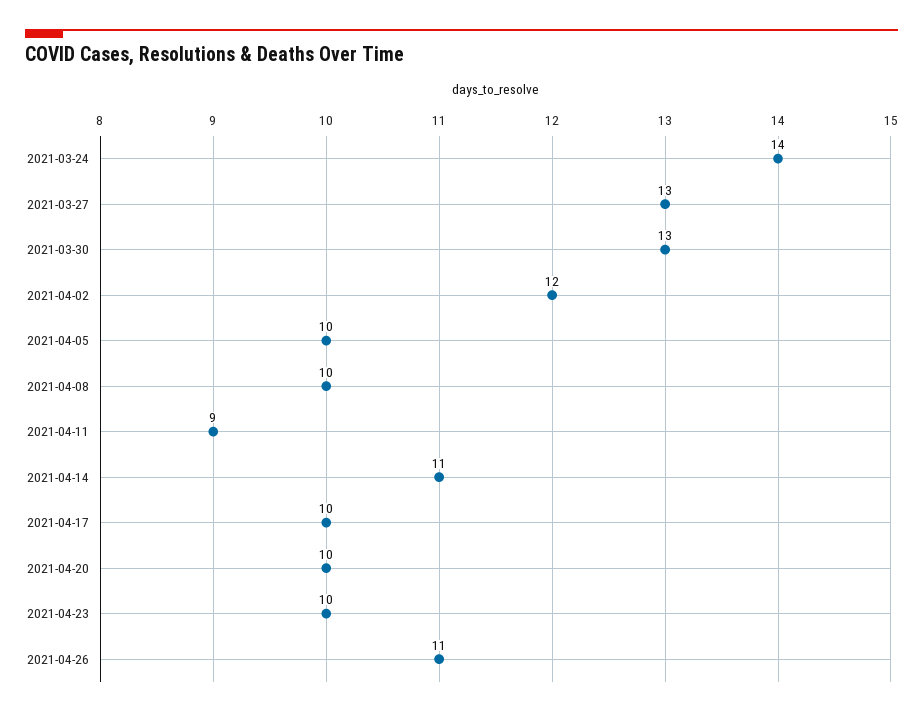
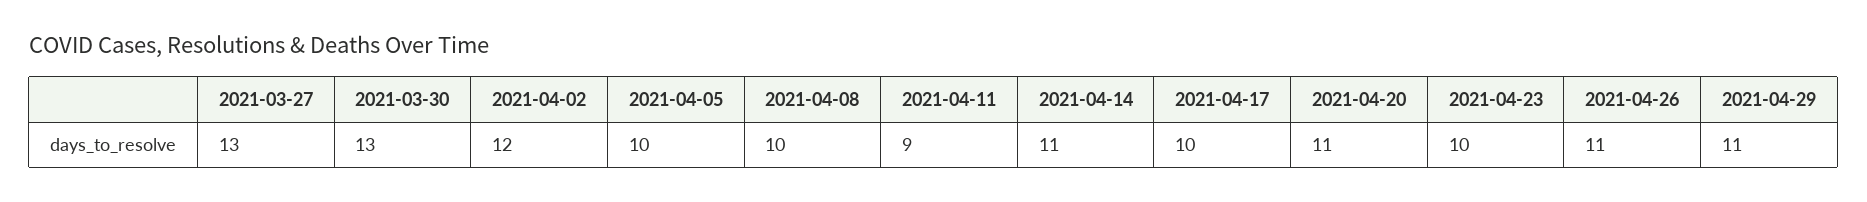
2021-03-24: 14 -> none
2021-04-20: 10 -> 11
2021-04-29: none -> 11

